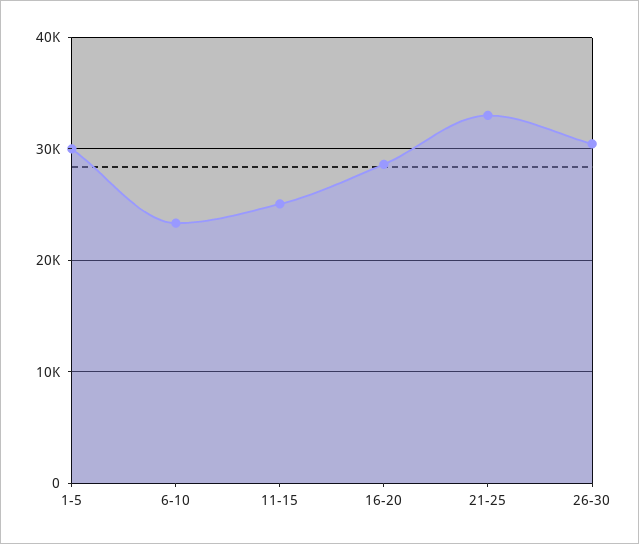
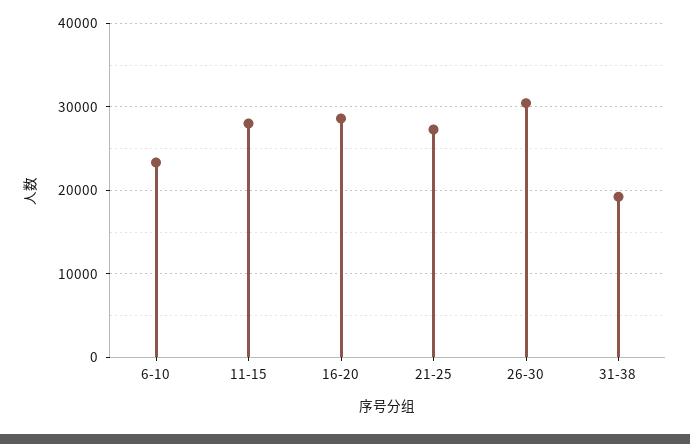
1-5: 30000 -> none
11-15: 25000 -> 28000
21-25: 33000 -> 27000
31-38: none -> 19000

